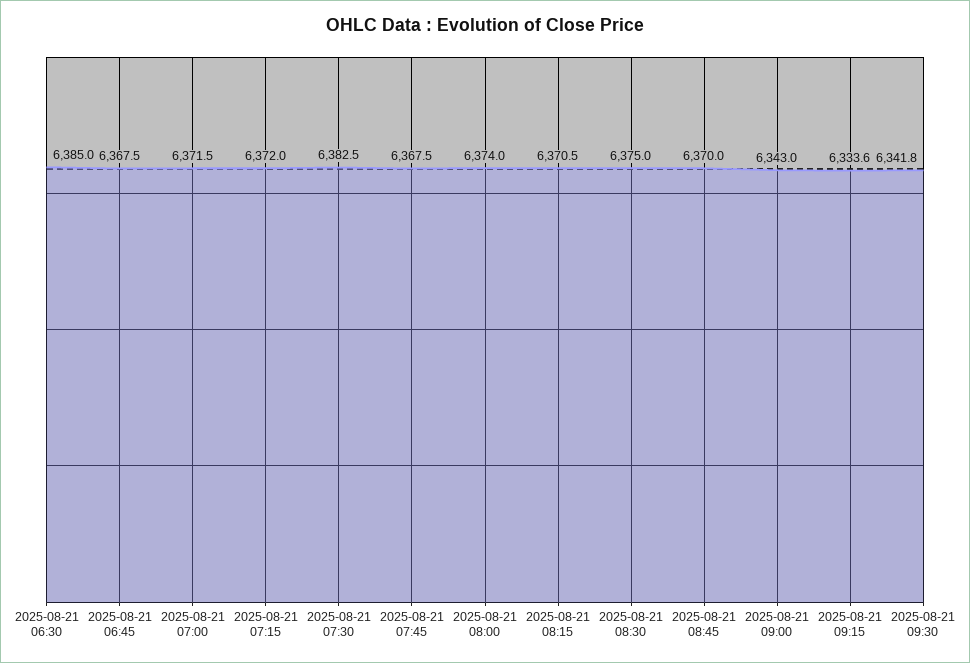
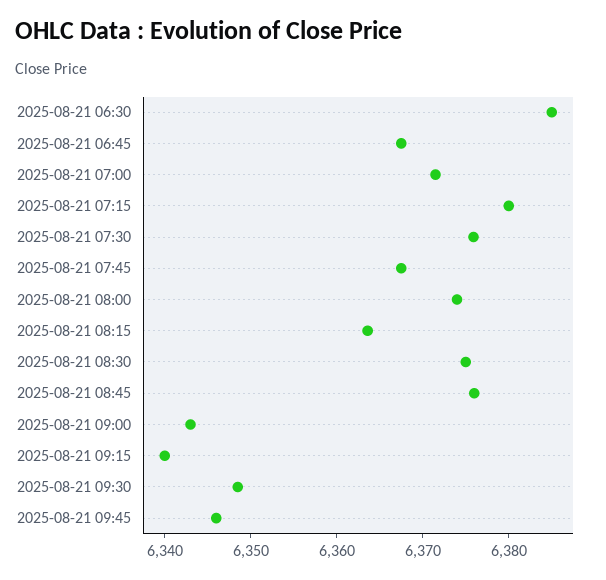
2025-08-21 07:15: 6372 -> 6380
2025-08-21 07:30: 6382.5 -> 6376
2025-08-21 08:15: 6370.5 -> 6364
2025-08-21 08:45: 6370 -> 6376
2025-08-21 09:15: 6333.6 -> 6340
2025-08-21 09:30: 6341.8 -> 6348
2025-08-21 09:45: none -> 6346

